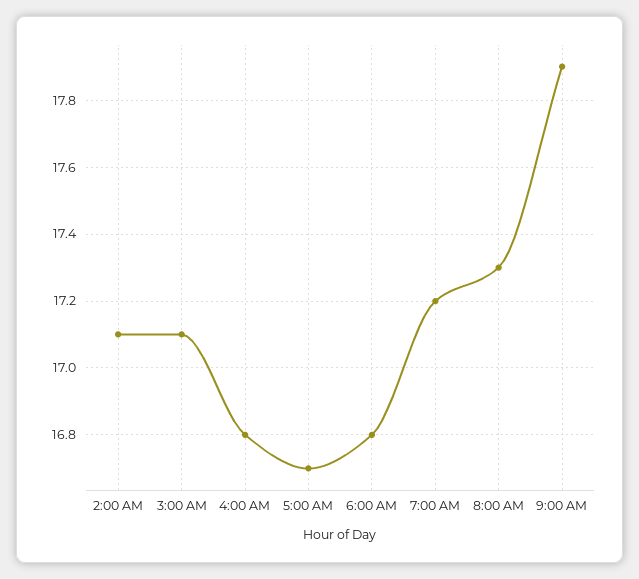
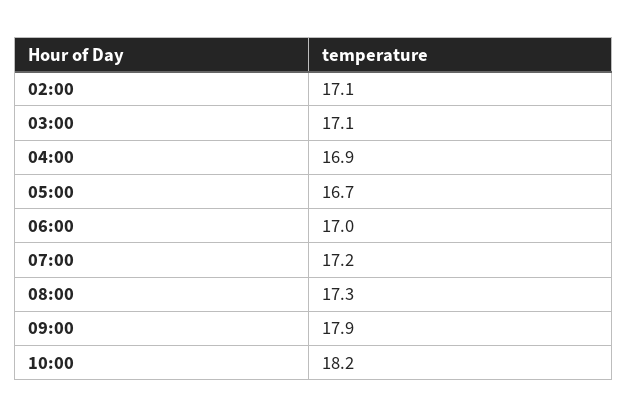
4:00 AM: 16.8 -> 16.9
6:00 AM: 16.8 -> 17
10:00: none -> 18.2

